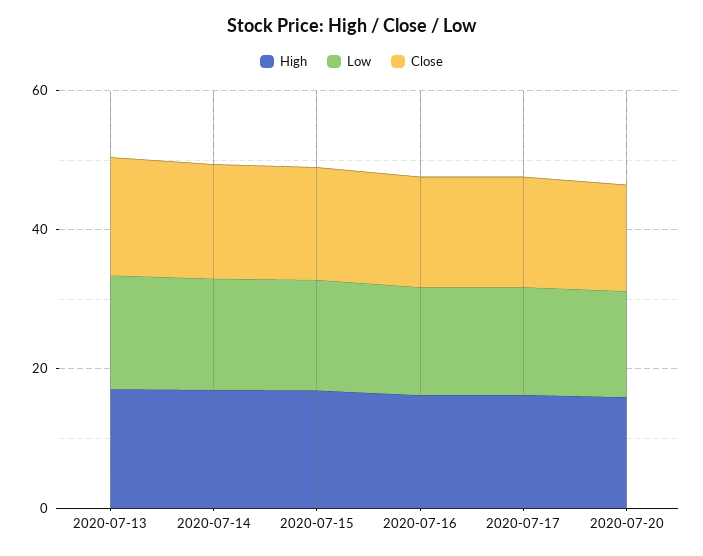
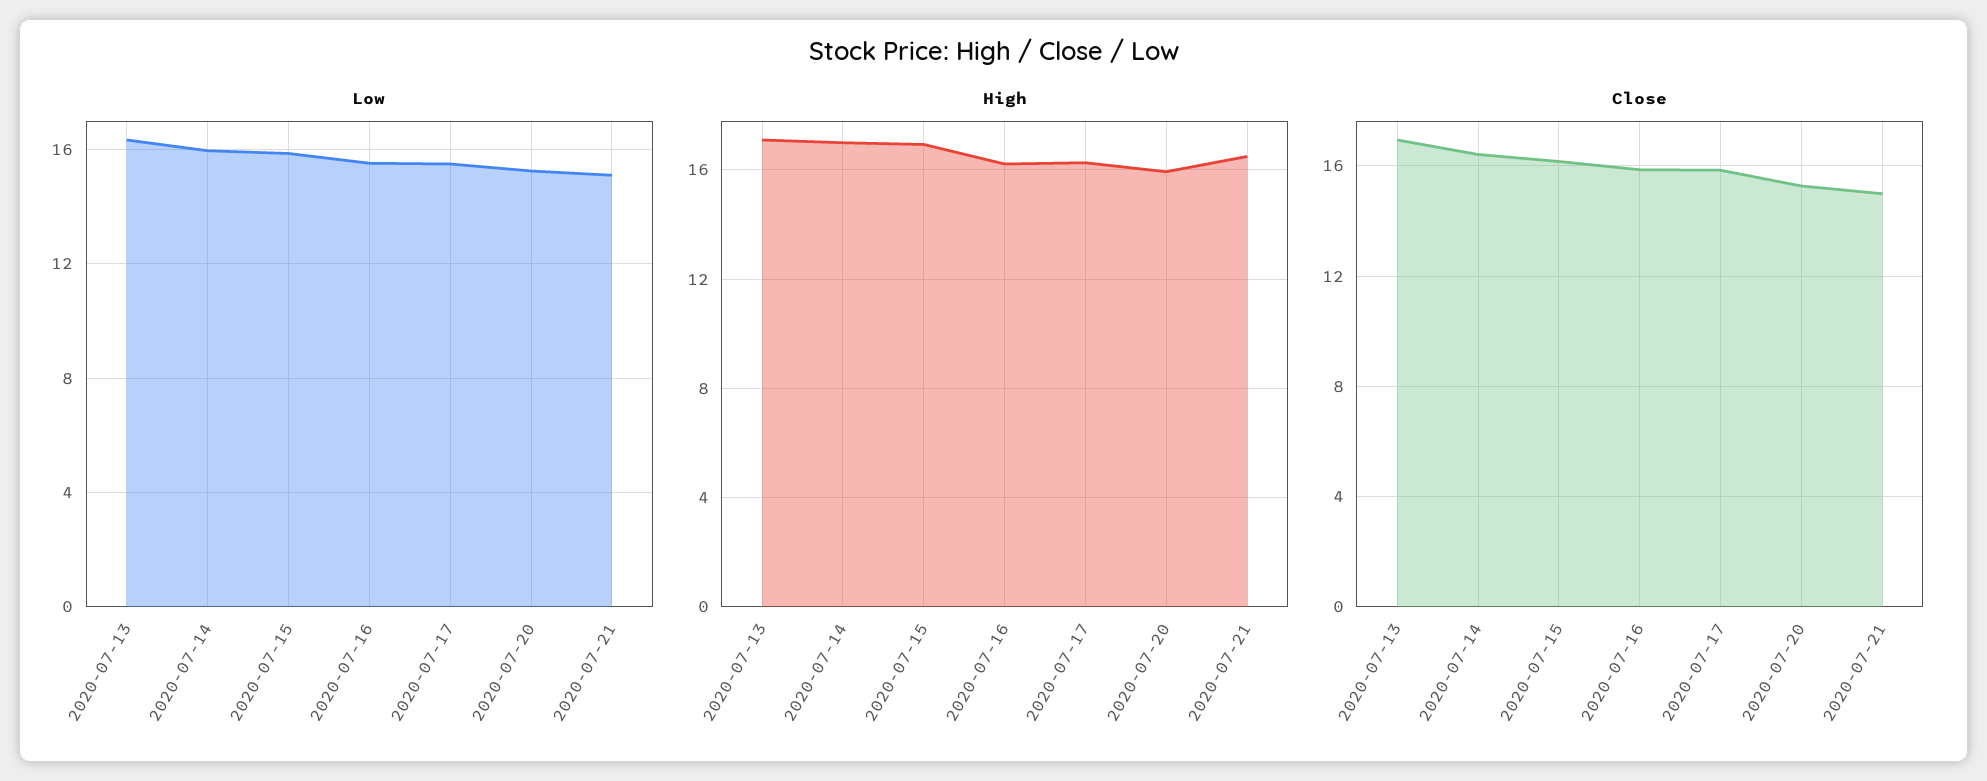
Low, 2020-07-21: none -> 15
High, 2020-07-21: none -> 16.5
Close, 2020-07-21: none -> 15

